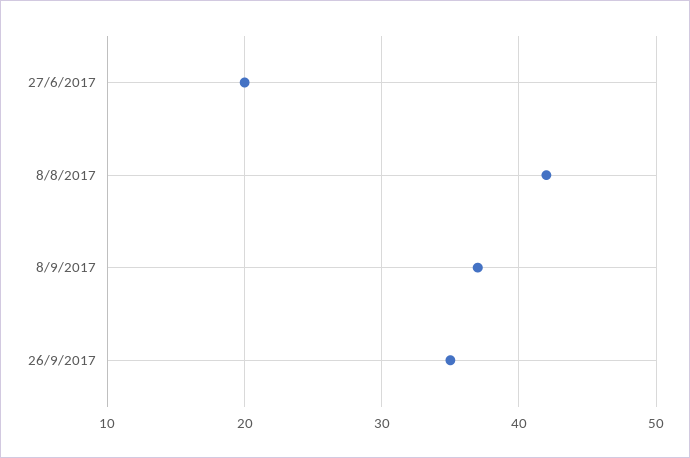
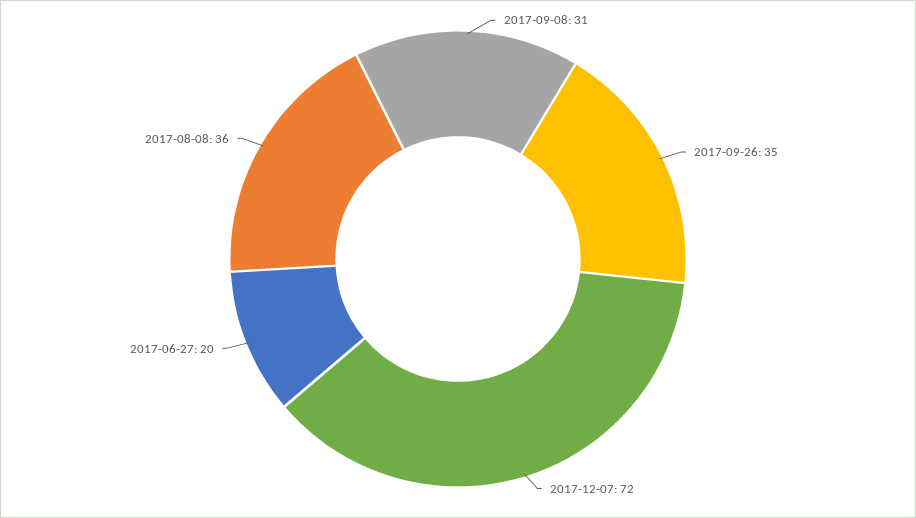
8/8/2017: 42 -> 36
8/9/2017: 37 -> 31
2017-12-07: none -> 72

